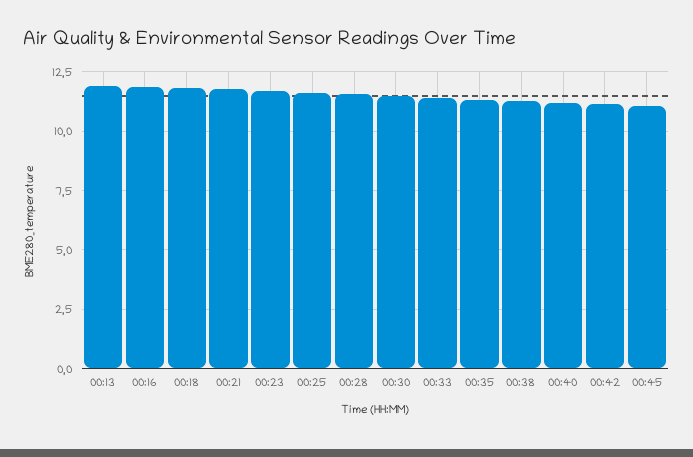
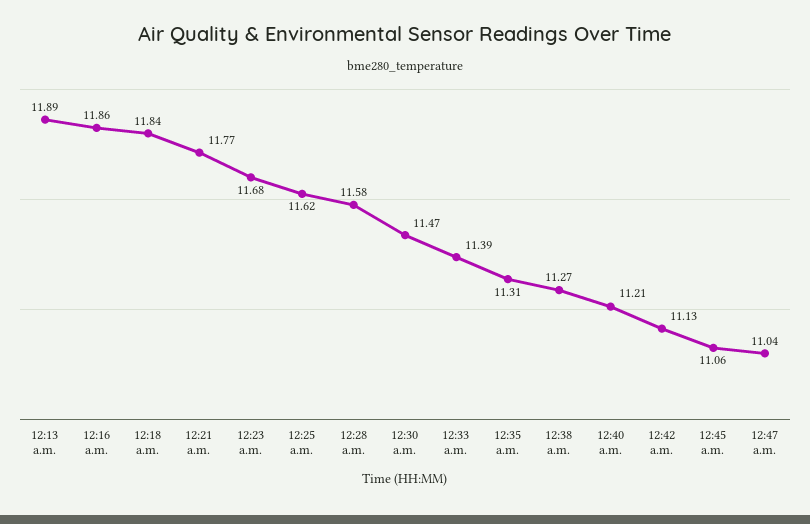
12:47 a.m.: none -> 11.04

